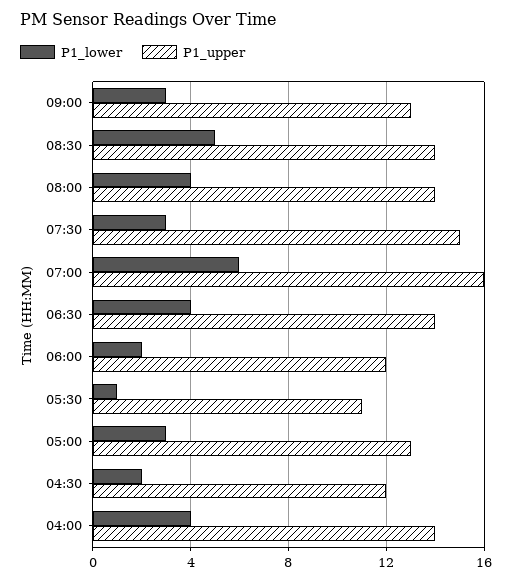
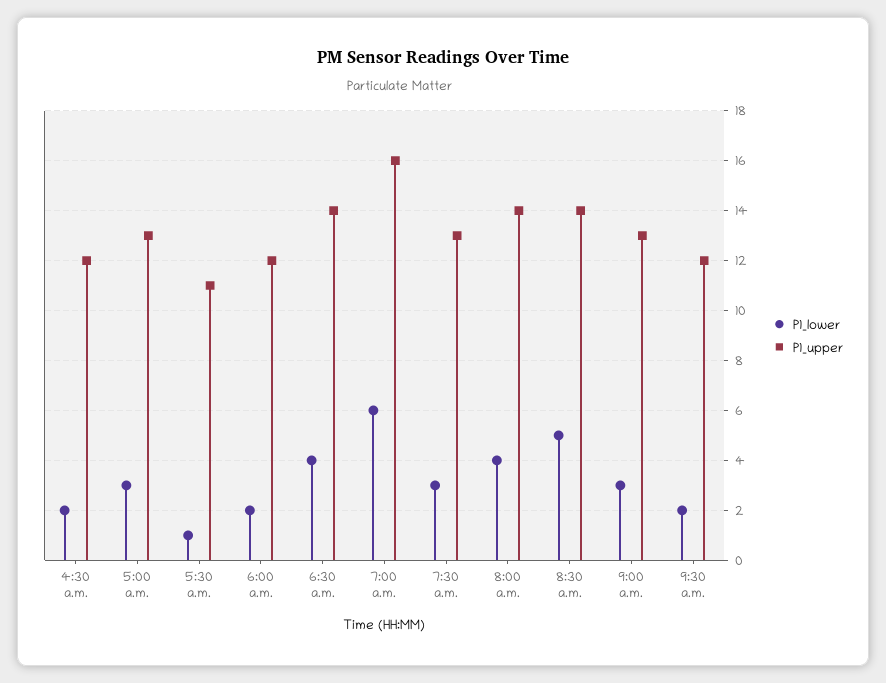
P1_upper, 07:30: 15 -> 13
P1_lower, 04:00: 4 -> none
P1_upper, 04:00: 14 -> none
P1_lower, 9:30 a.m.: none -> 2
P1_upper, 9:30 a.m.: none -> 12

